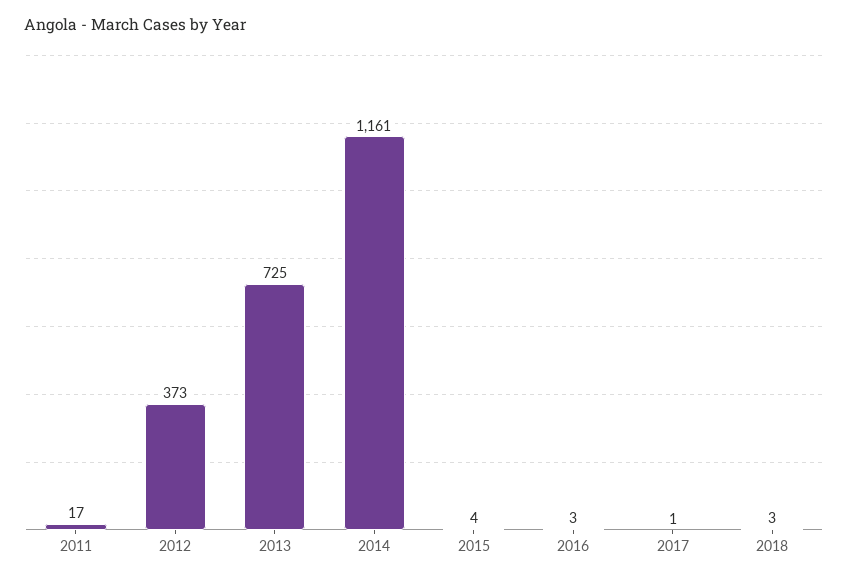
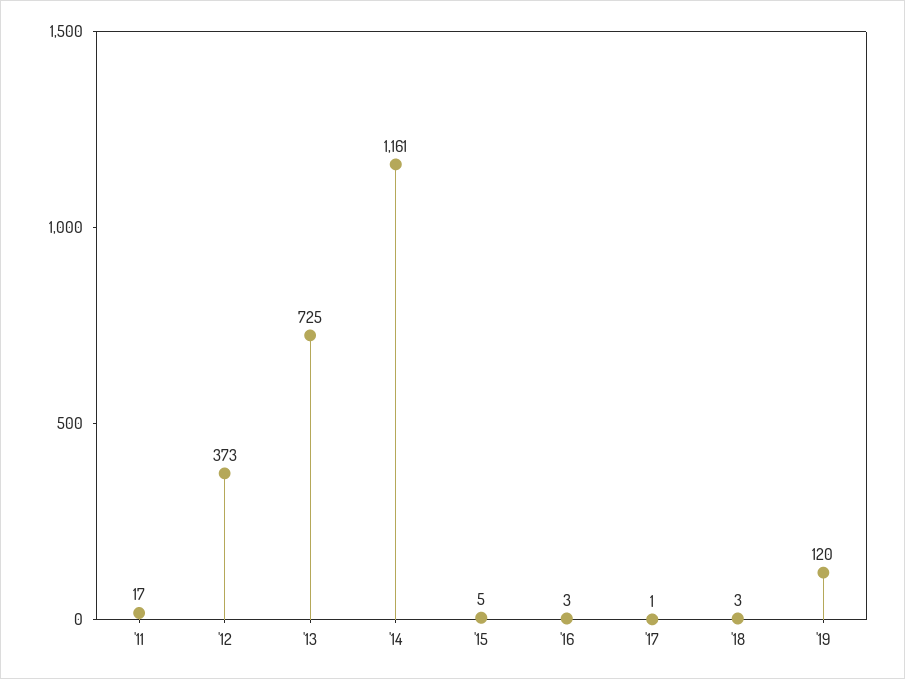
2015: 4 -> 5
'19: none -> 120

